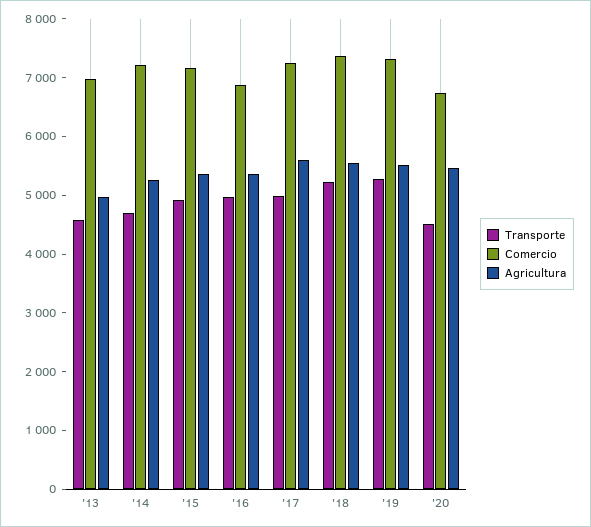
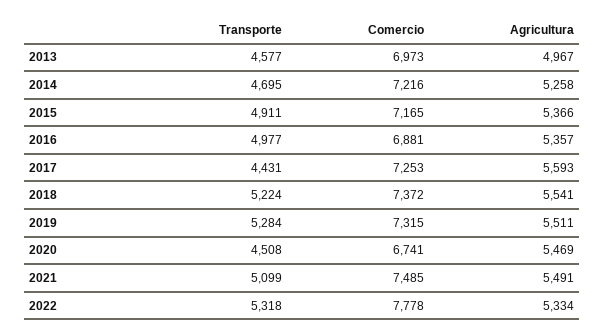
Transporte, '17: 5000 -> 4431
Transporte, 2021: none -> 5099
Comercio, 2021: none -> 7485
Agricultura, 2021: none -> 5491
Transporte, 2022: none -> 5318
Comercio, 2022: none -> 7778
Agricultura, 2022: none -> 5334

